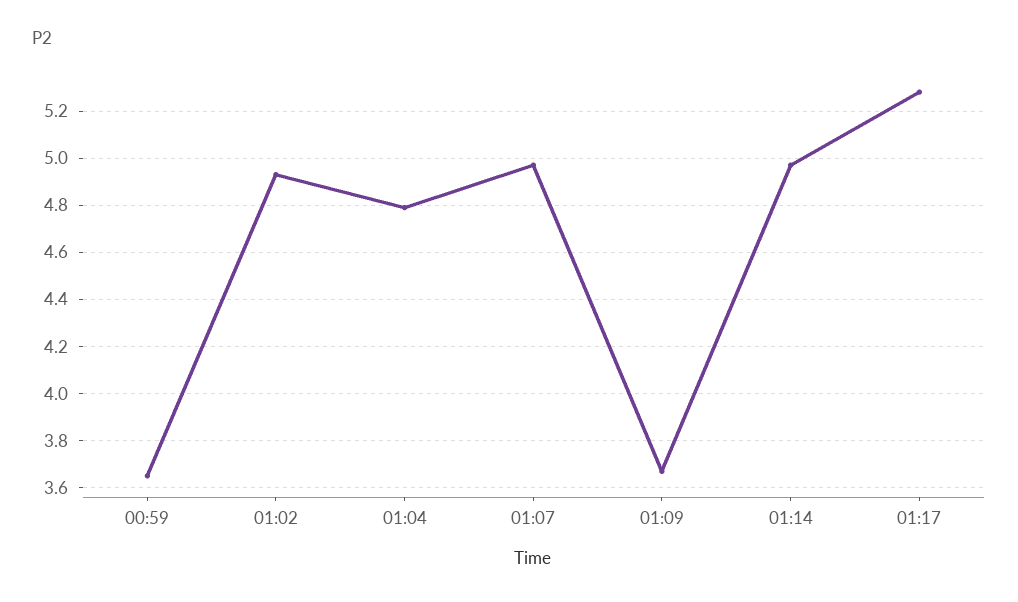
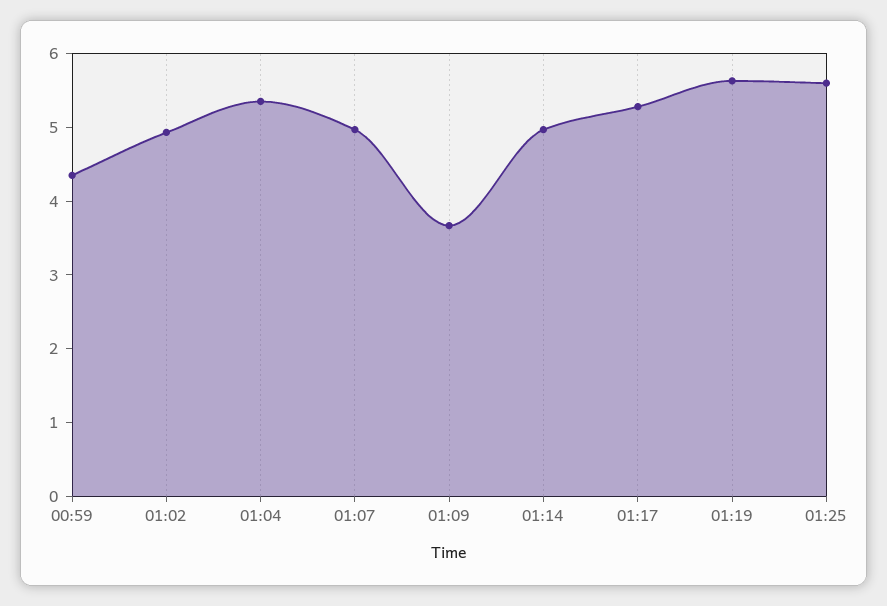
00:59: 3.65 -> 4.4
01:04: 4.8 -> 5.4
01:19: none -> 5.6
01:25: none -> 5.6

